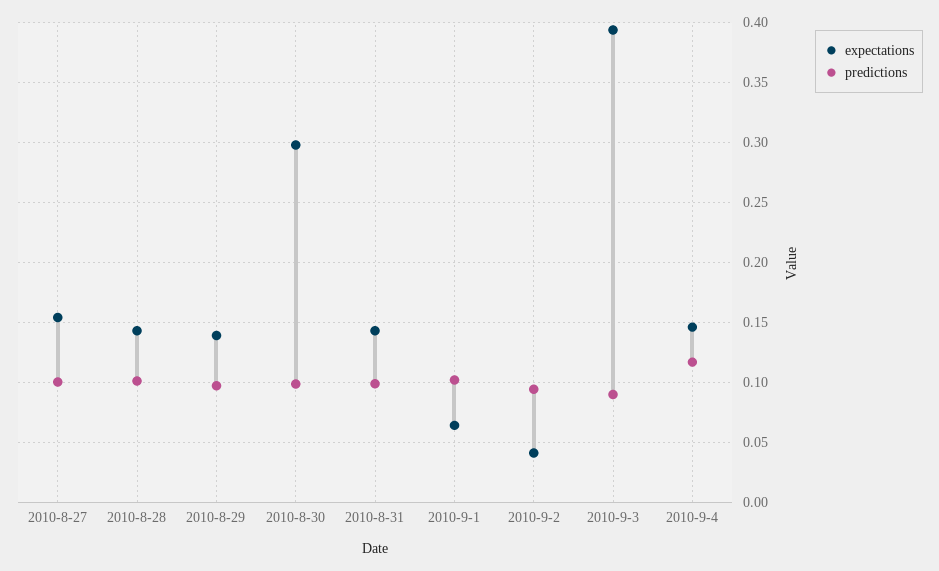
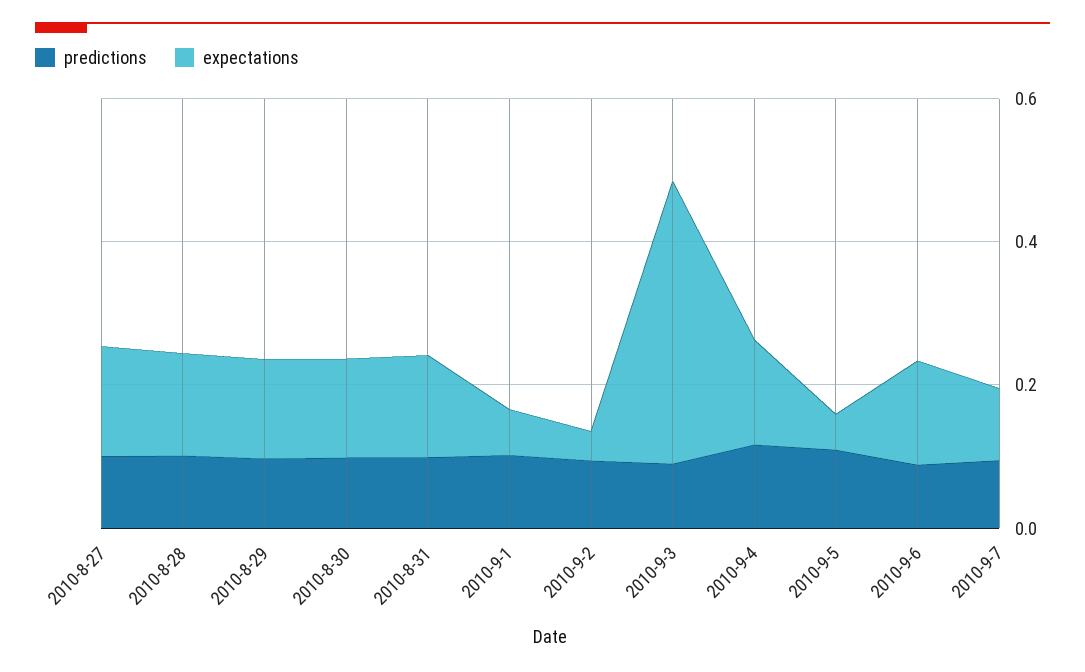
expectations, 2010-8-30: 0.3 -> 0.15
predictions, 2010-9-5: none -> 0.1
expectations, 2010-9-5: none -> 0.05
predictions, 2010-9-6: none -> 0.1
expectations, 2010-9-6: none -> 0.15
predictions, 2010-9-7: none -> 0.1
expectations, 2010-9-7: none -> 0.1

